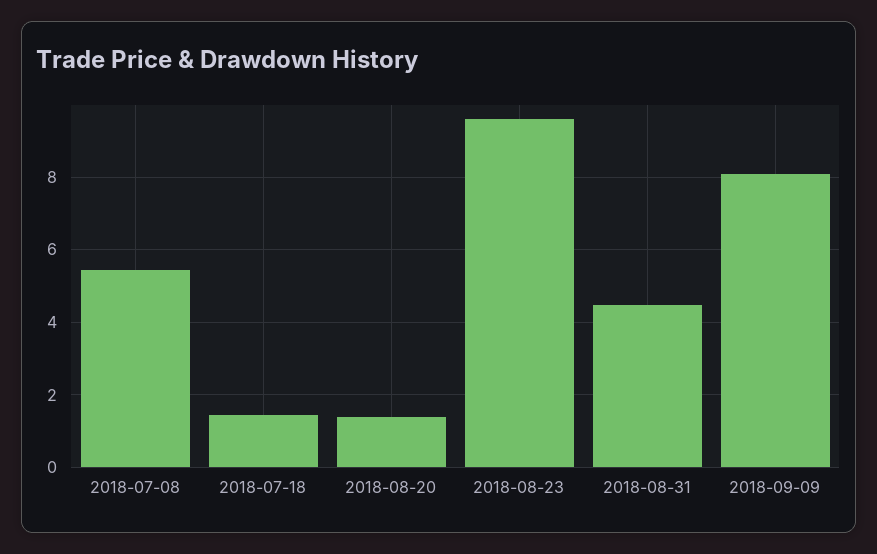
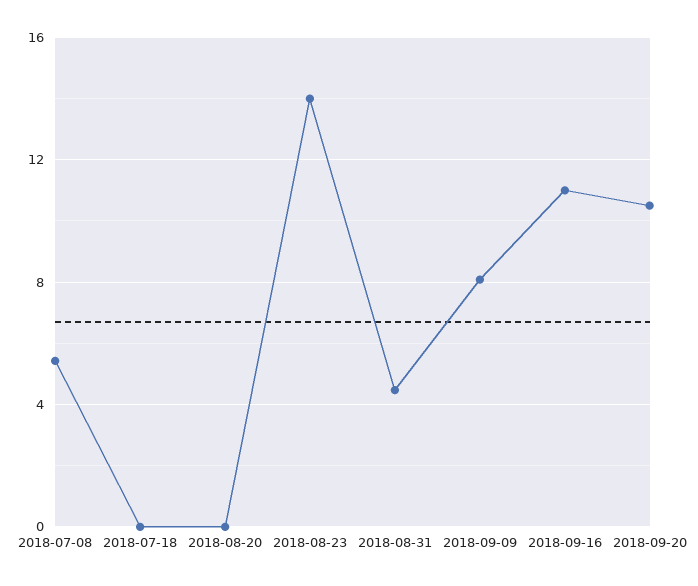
2018-07-18: 1.4 -> 0
2018-08-20: 1.4 -> 0
2018-08-23: 9.6 -> 14
2018-09-16: none -> 11
2018-09-20: none -> 10.5

